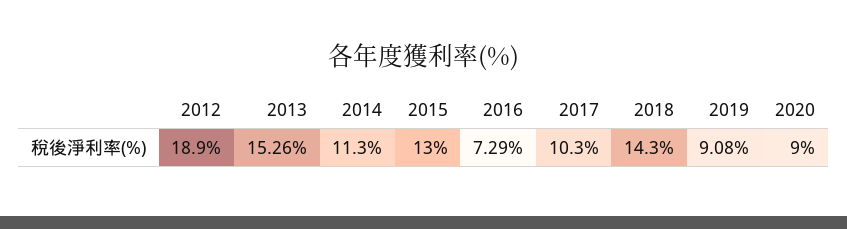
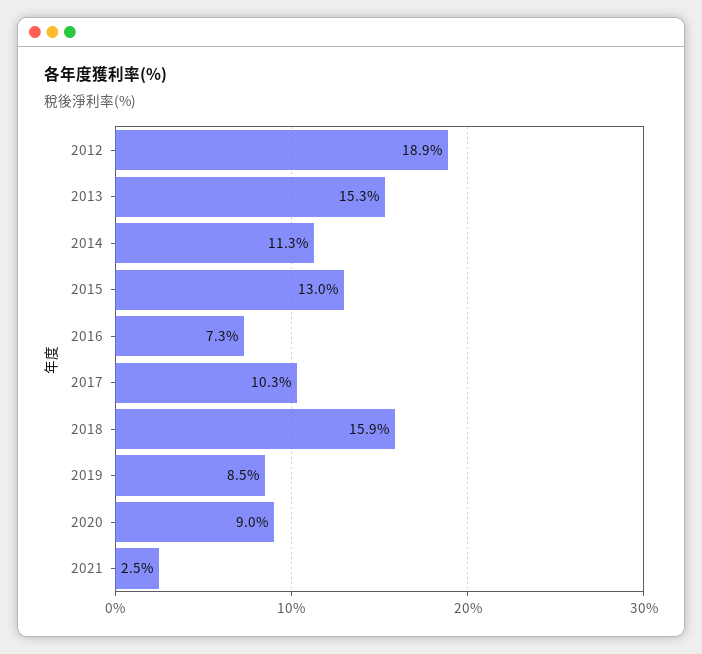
2018: 14.3 -> 15.9
2019: 9.08 -> 8.5
2021: none -> 2.5

